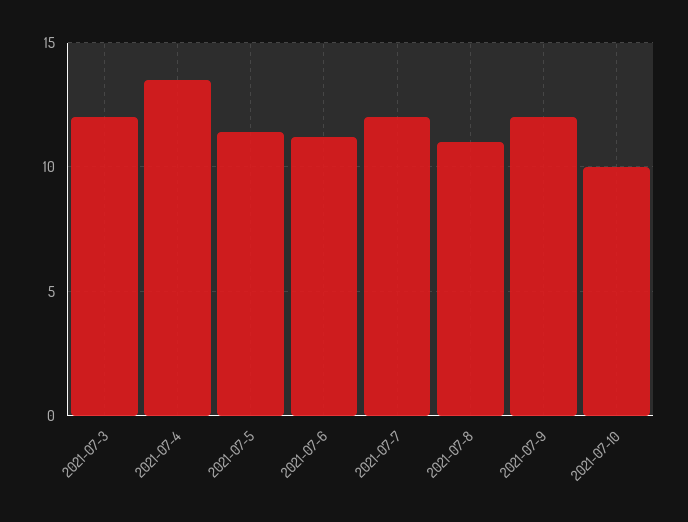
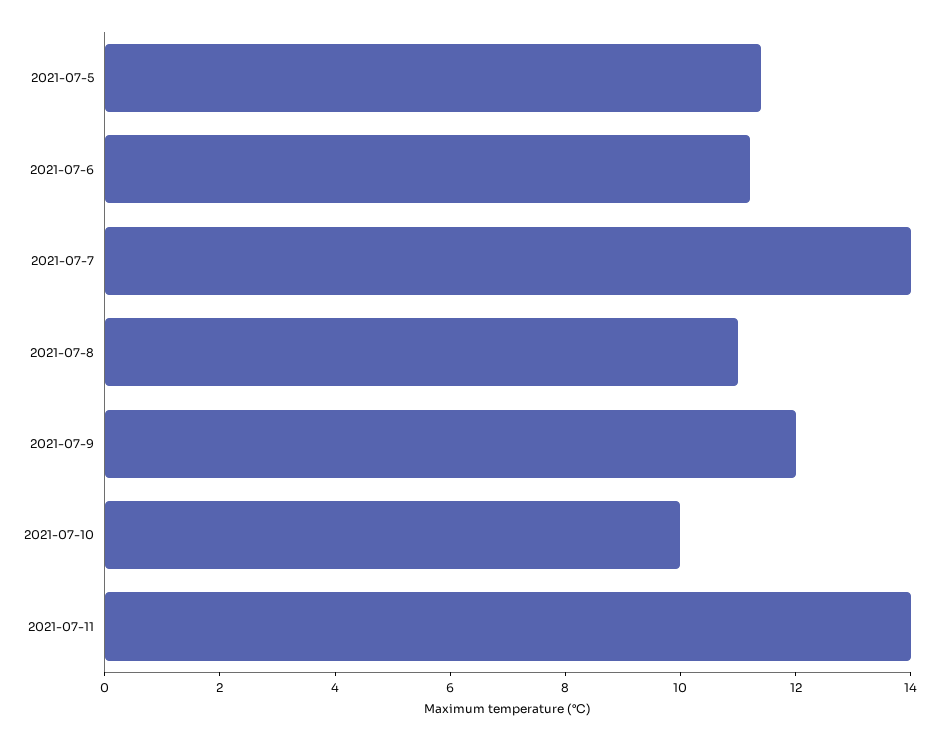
2021-07-3: 12 -> none
2021-07-4: 13.5 -> none
2021-07-7: 12 -> 14
2021-07-11: none -> 14

